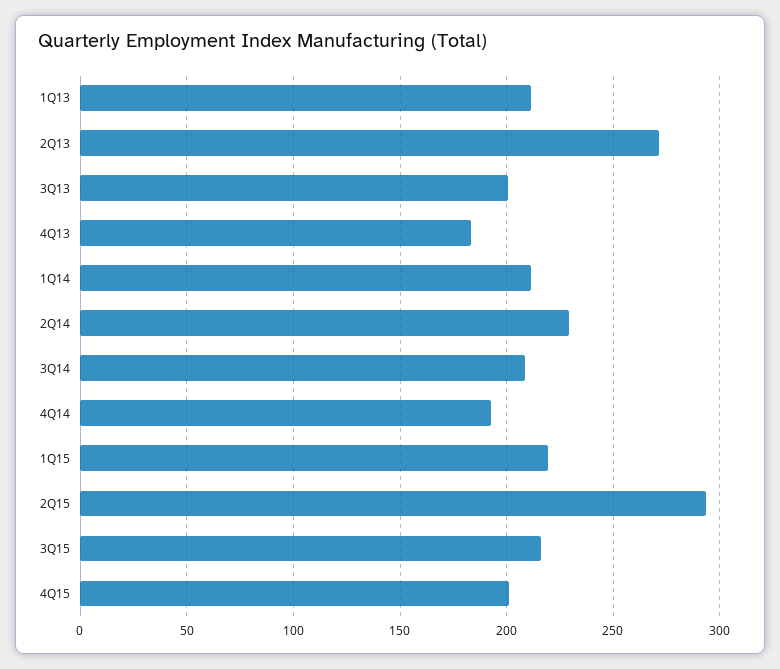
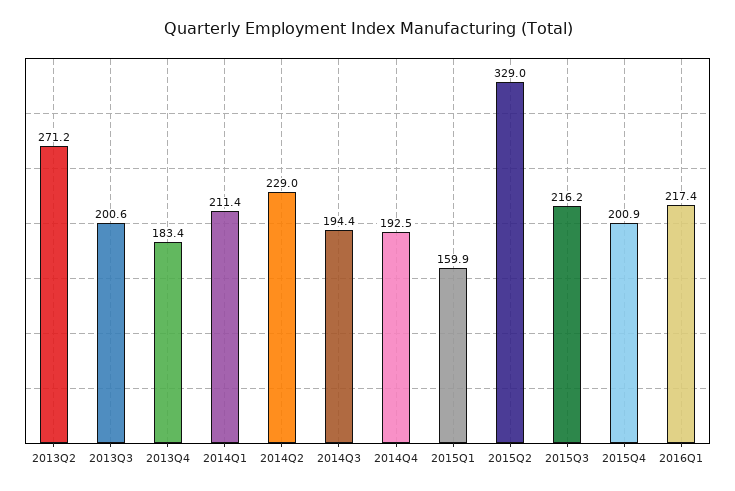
1Q13: 210 -> none
3Q14: 210 -> 194.4
1Q15: 220 -> 159.9
2Q15: 295 -> 329
2016Q1: none -> 217.4

